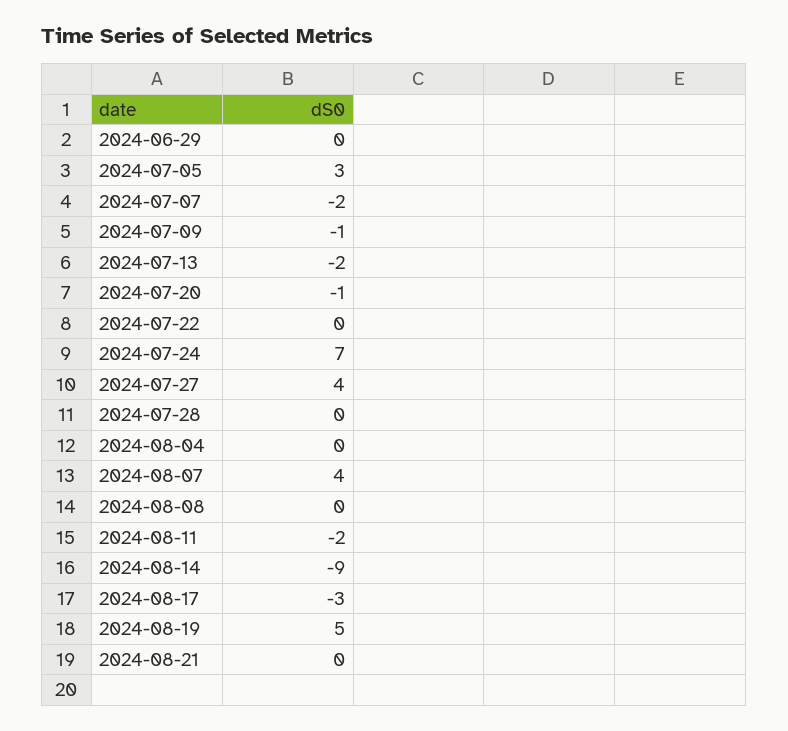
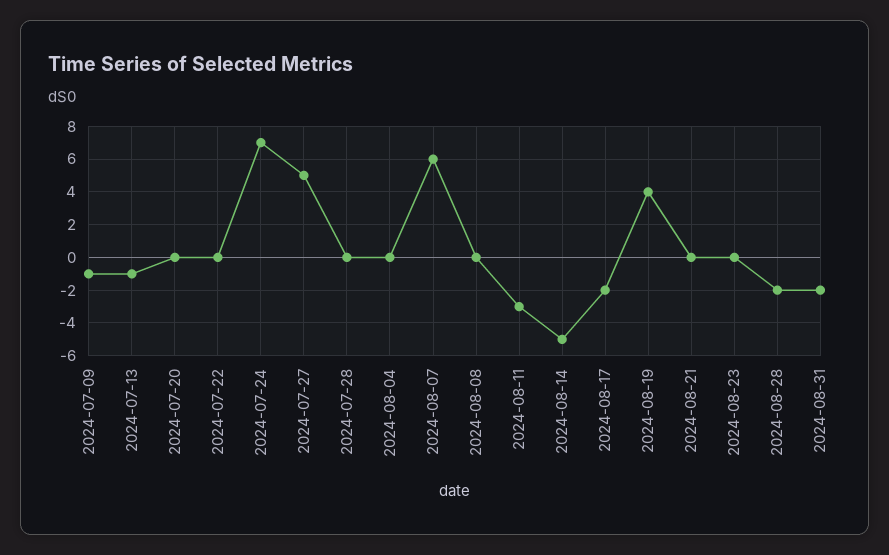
2024-06-29: 0 -> none
2024-07-05: 3 -> none
2024-07-07: -2 -> none
2024-07-13: -2 -> -1
2024-07-20: -1 -> 0
2024-07-27: 4 -> 5
2024-08-07: 4 -> 6
2024-08-11: -2 -> -3
2024-08-14: -9 -> -5
2024-08-17: -3 -> -2
2024-08-19: 5 -> 4
2024-08-23: none -> 0
2024-08-28: none -> -2
2024-08-31: none -> -2

